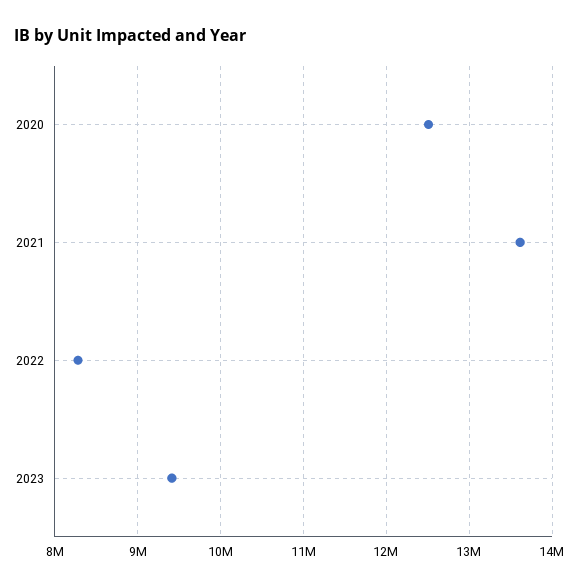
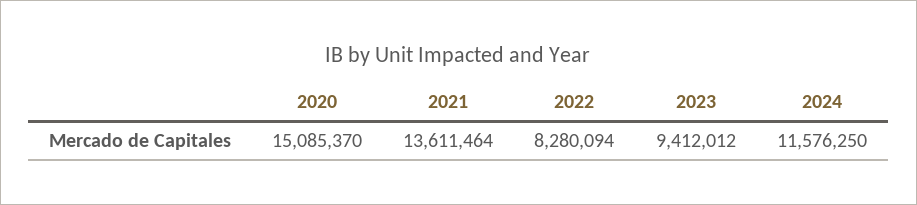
2020: 12500000 -> 15085370
2024: none -> 11576250

